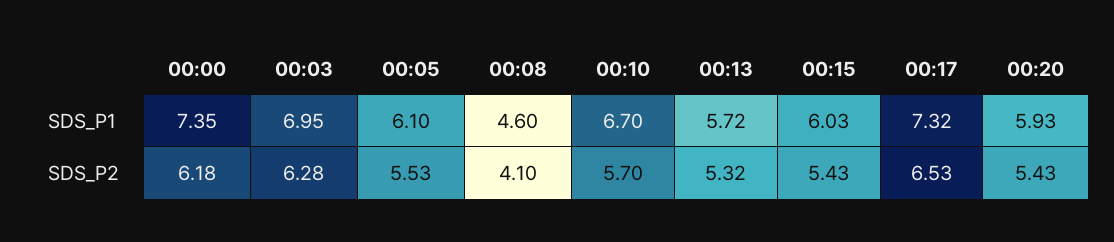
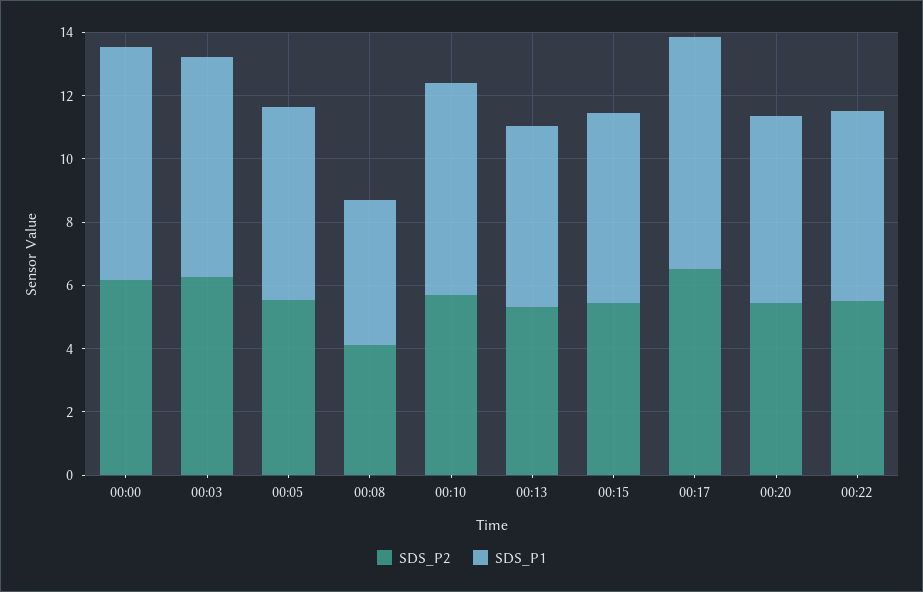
SDS_P2, 00:22: none -> 5.5
SDS_P1, 00:22: none -> 6

